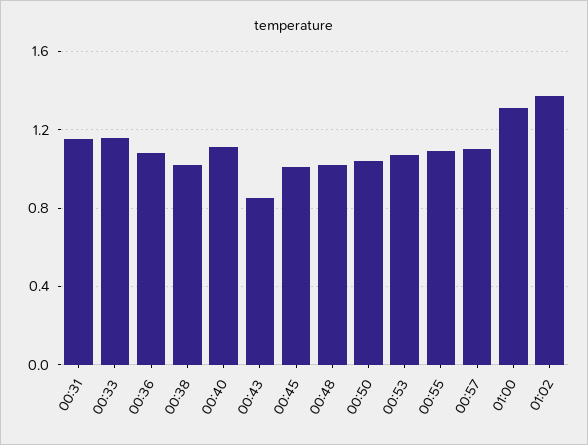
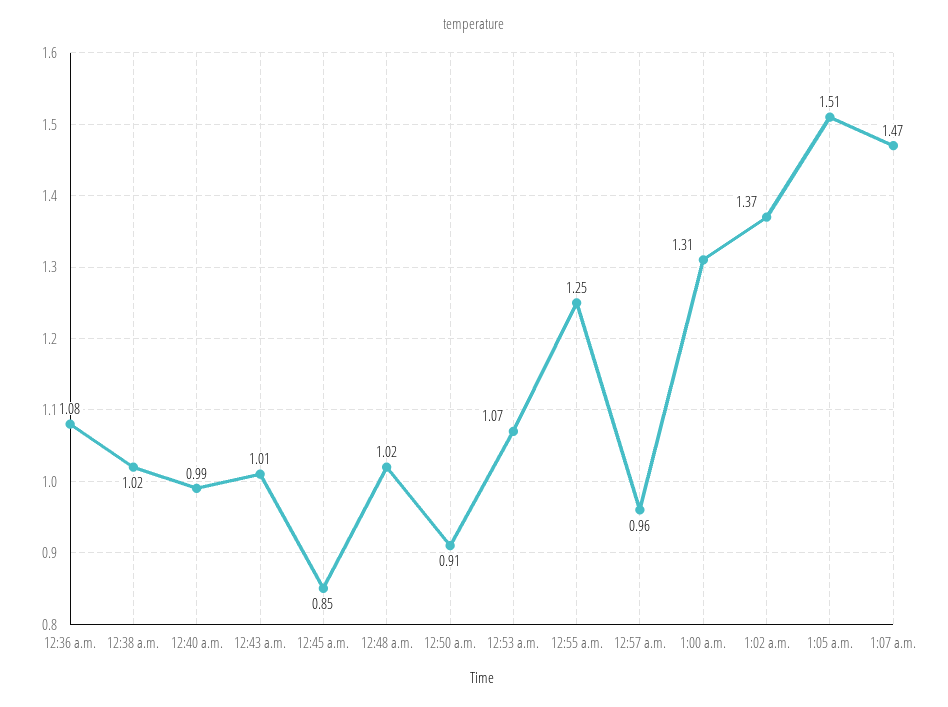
00:31: 1.15 -> none
00:33: 1.15 -> none
00:40: 1.1 -> 0.99
00:43: 0.85 -> 1.01
00:45: 1 -> 0.85
00:50: 1.05 -> 0.91
00:55: 1.1 -> 1.25
00:57: 1.1 -> 0.96
1:05 a.m.: none -> 1.51
1:07 a.m.: none -> 1.47

